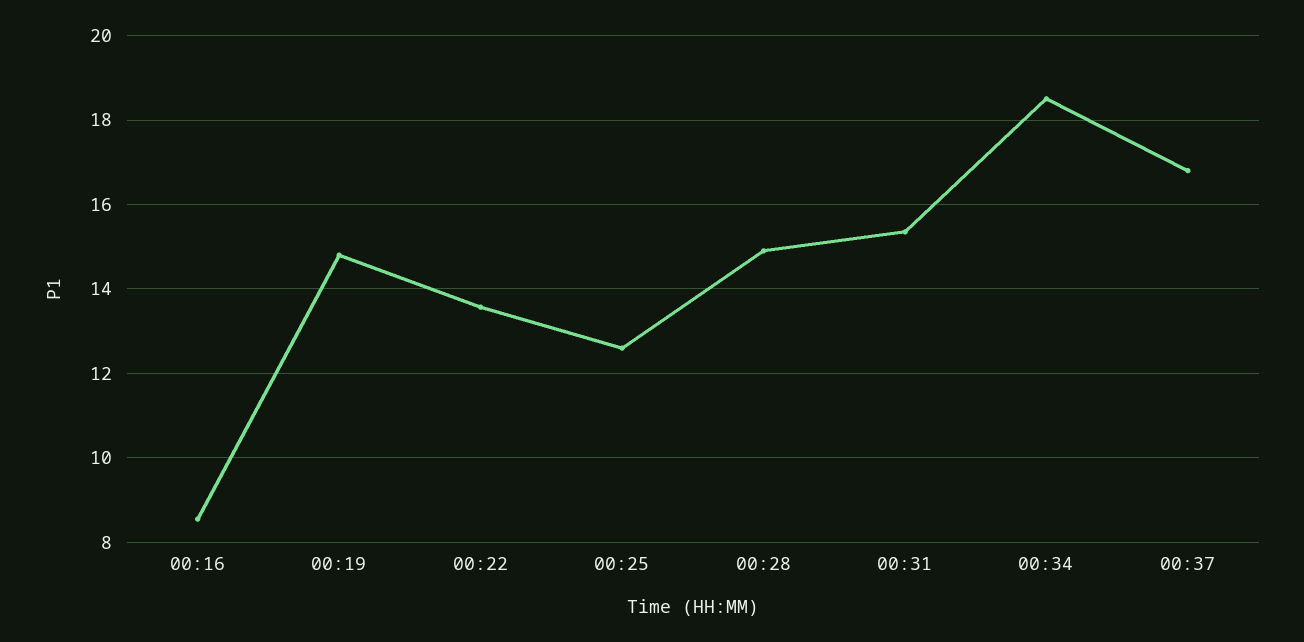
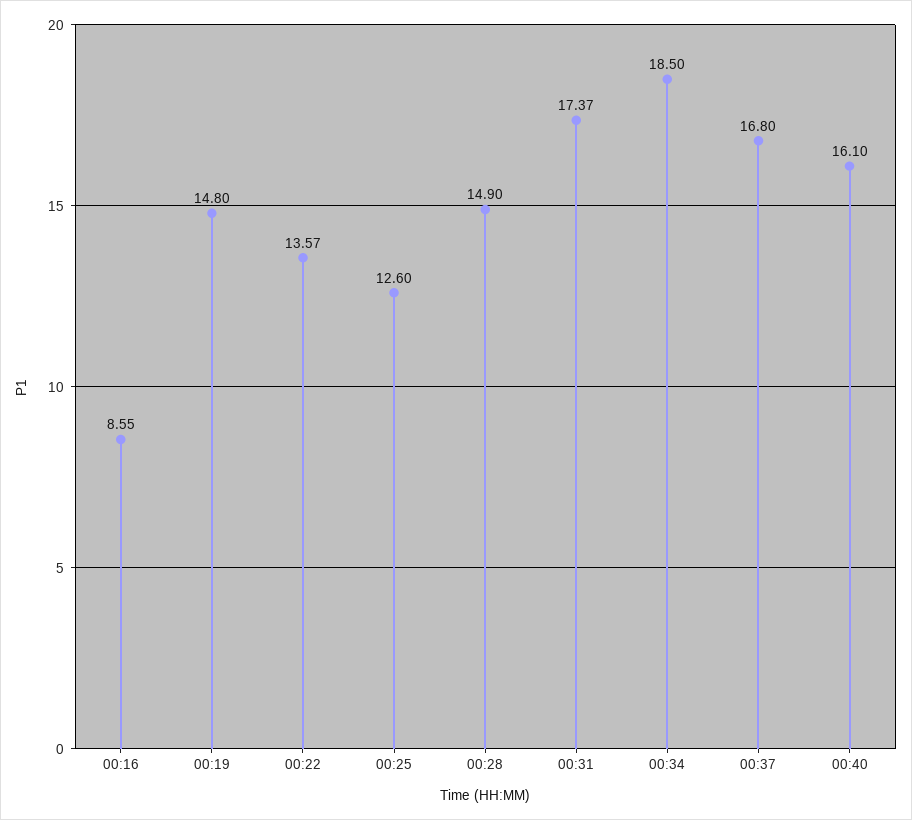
00:31: 15.4 -> 17.37
00:40: none -> 16.1

